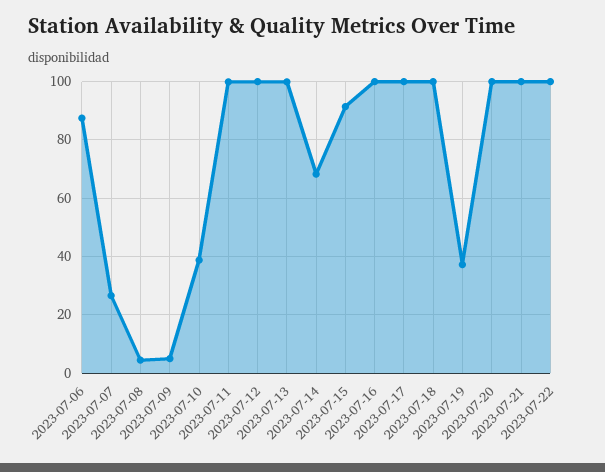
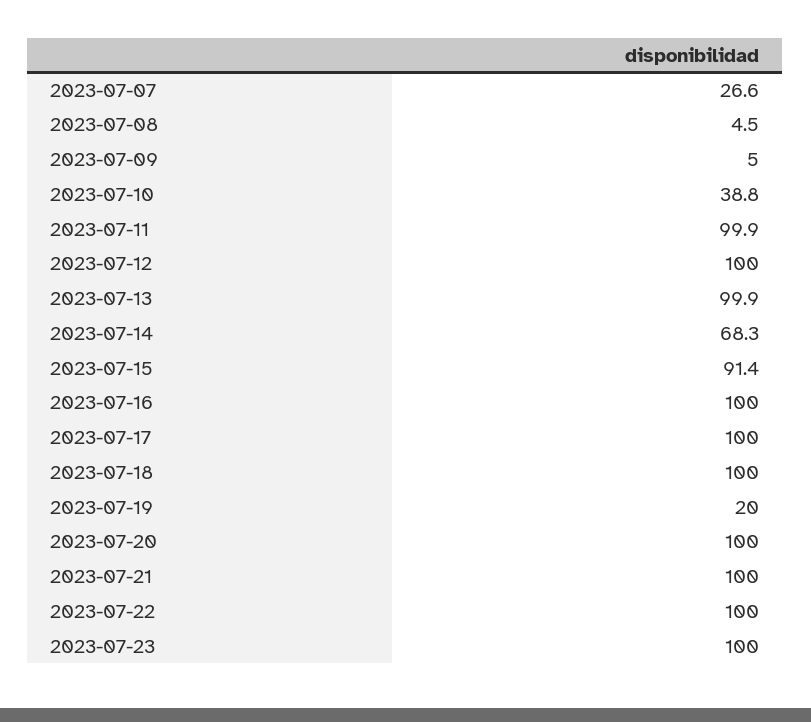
2023-07-06: 87.5 -> none
2023-07-19: 37.5 -> 20
2023-07-23: none -> 100

